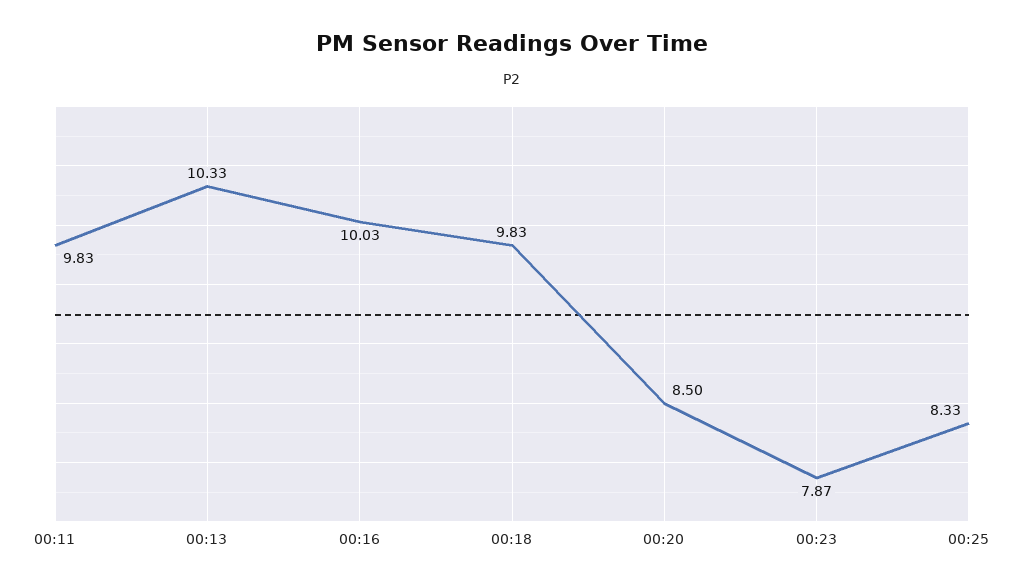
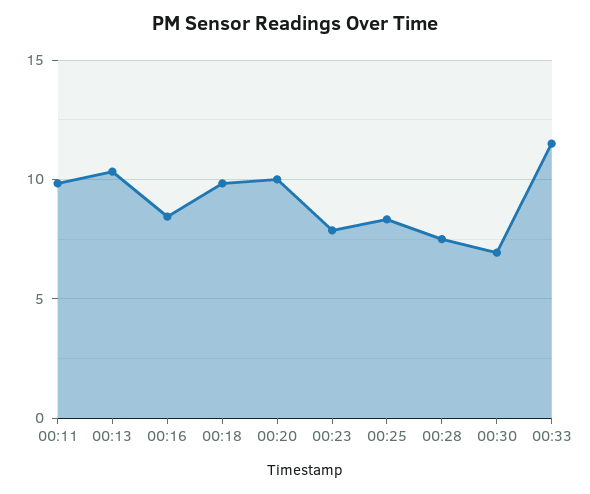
00:16: 10.03 -> 8.5
00:20: 8.5 -> 10
00:28: none -> 7.5
00:30: none -> 7
00:33: none -> 11.5

